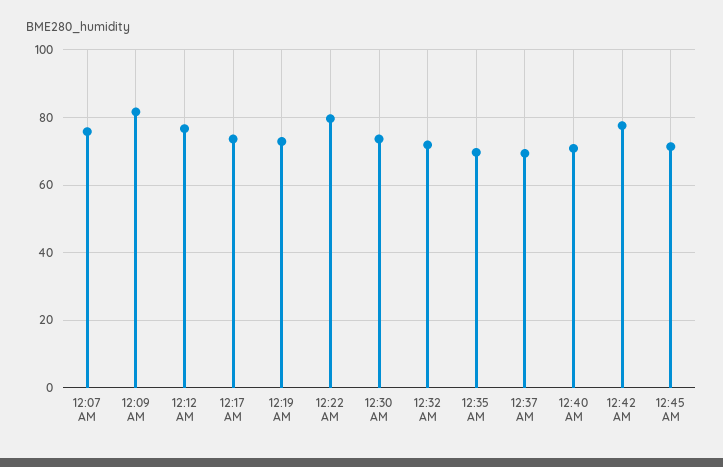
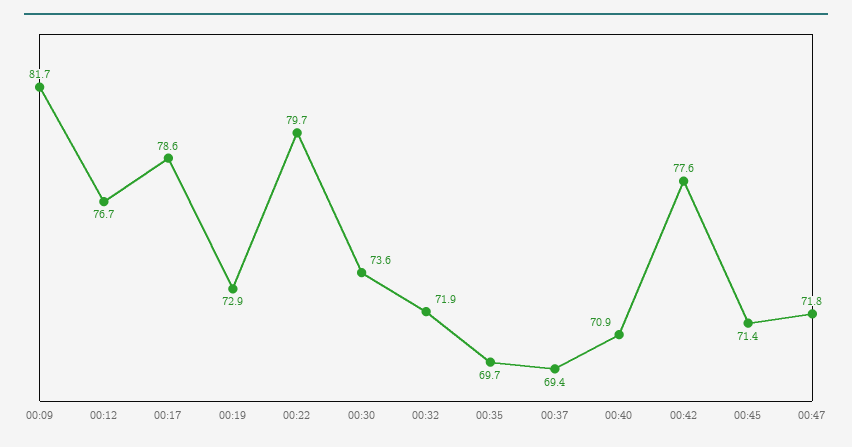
12:07 AM: 76 -> none
12:17 AM: 74 -> 78.6
00:47: none -> 71.8

